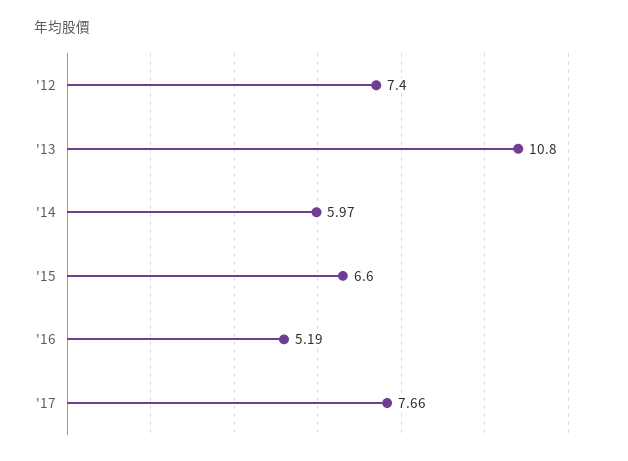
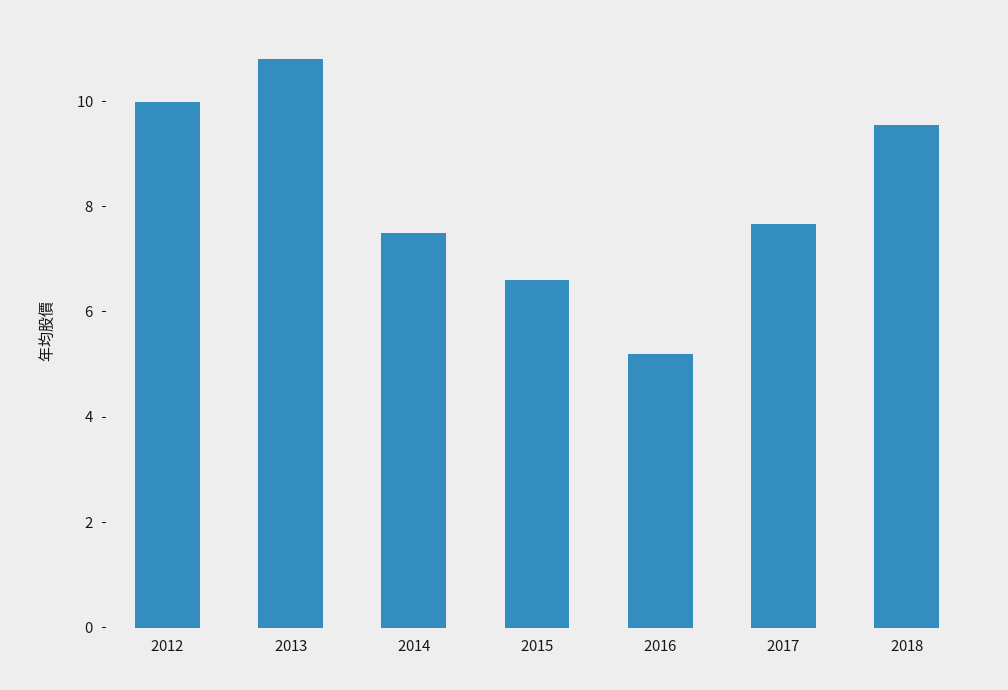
'12: 7.4 -> 10
'14: 5.97 -> 7.5
2018: none -> 9.5

